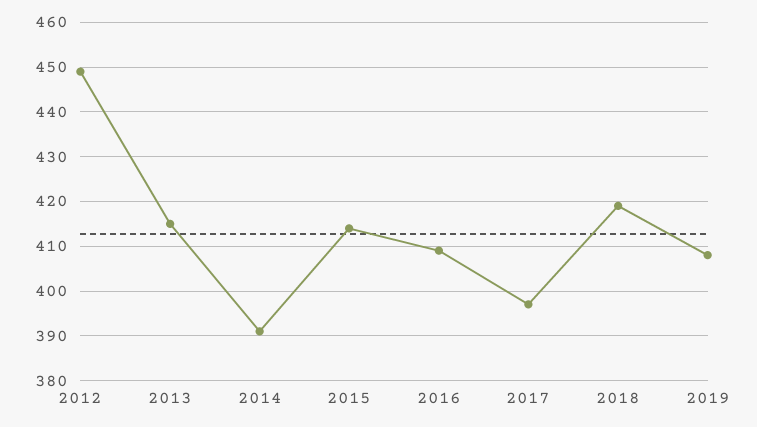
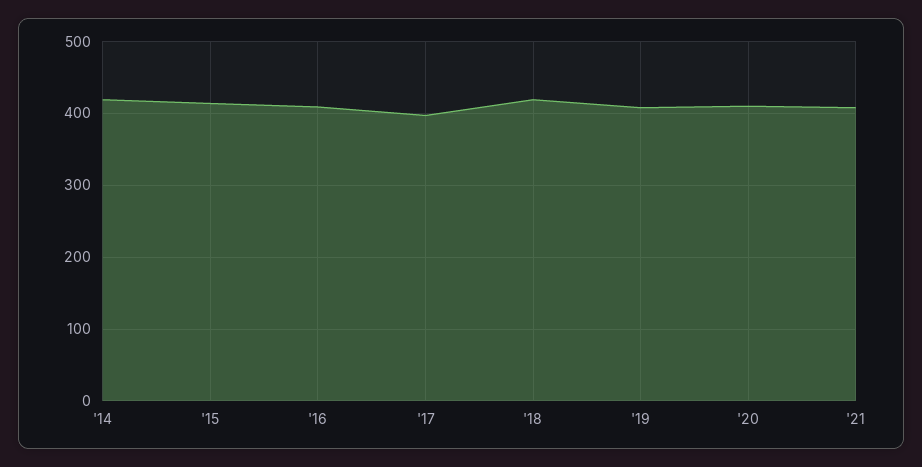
2012: 450 -> none
2013: 415 -> none
2014: 390 -> 420
'20: none -> 410
'21: none -> 410

